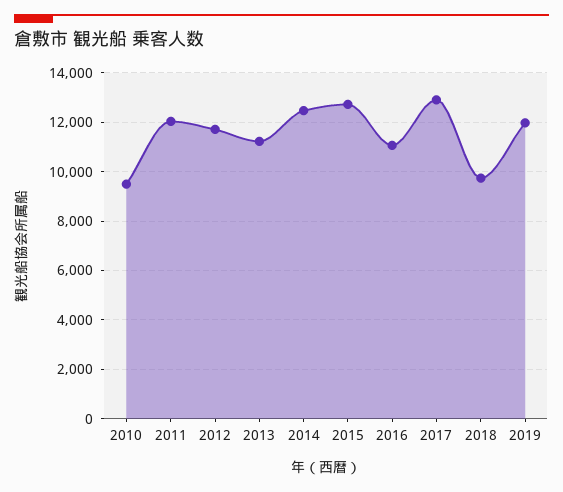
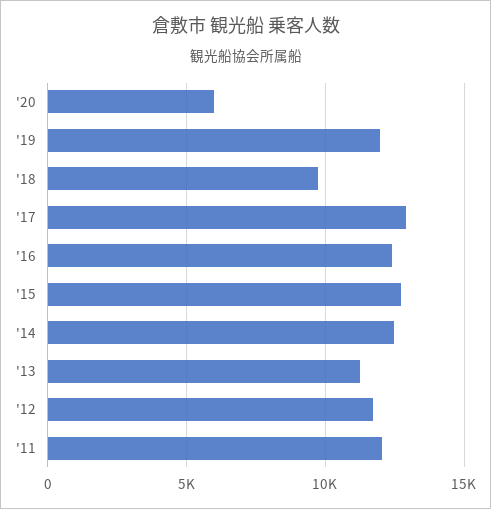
2010: 9500 -> none
2016: 11000 -> 12500
'20: none -> 6000

